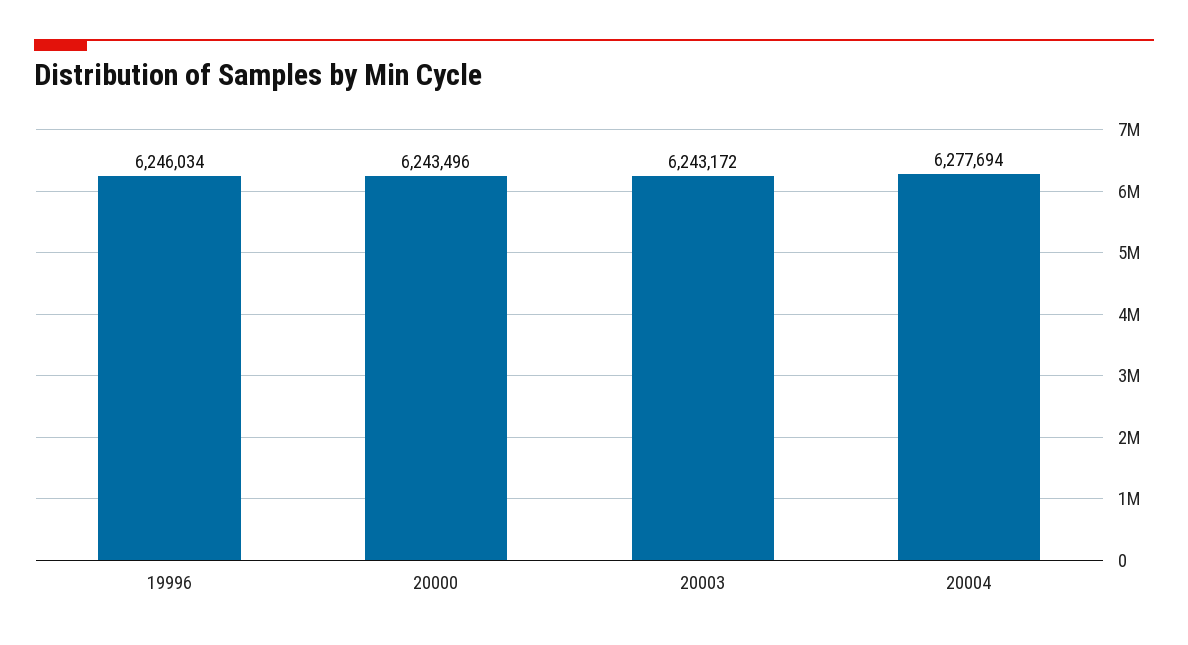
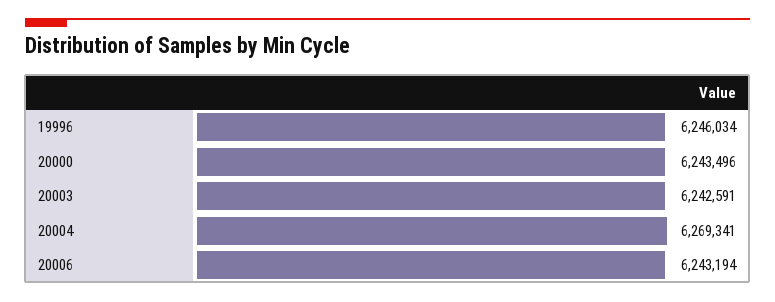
20003: 6243172 -> 6242591
20004: 6277694 -> 6269341
20006: none -> 6243194

